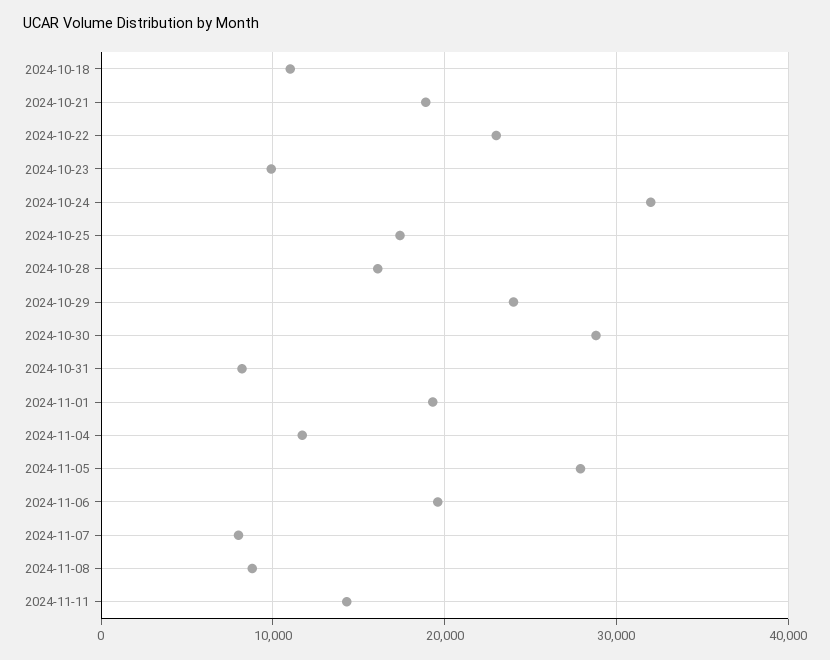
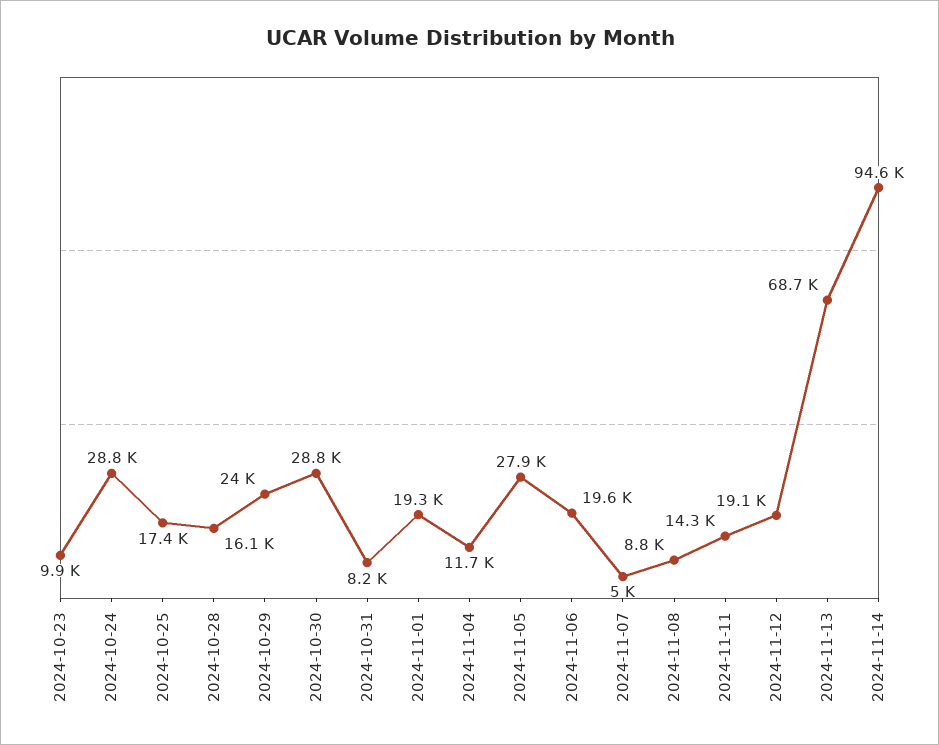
2024-10-18: 11000 -> none
2024-10-21: 19000 -> none
2024-10-22: 23000 -> none
2024-10-24: 32000 -> 28800
2024-11-07: 8000 -> 5000
2024-11-12: none -> 19100
2024-11-13: none -> 68700
2024-11-14: none -> 94600

